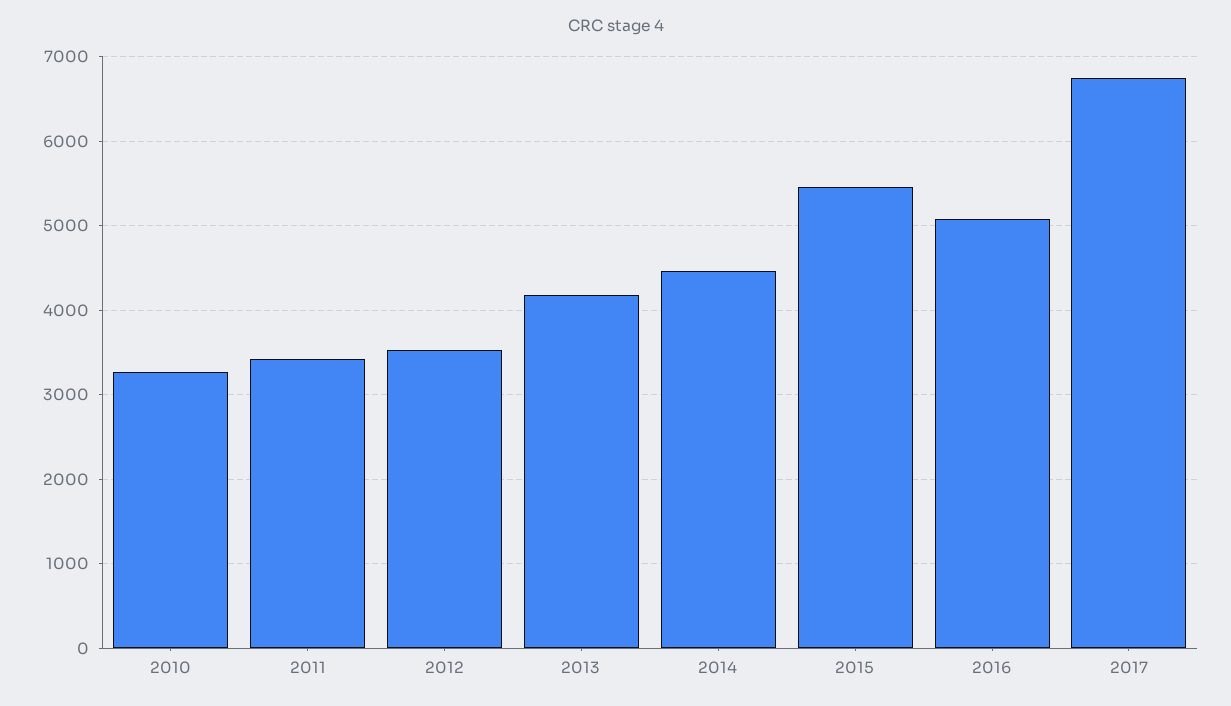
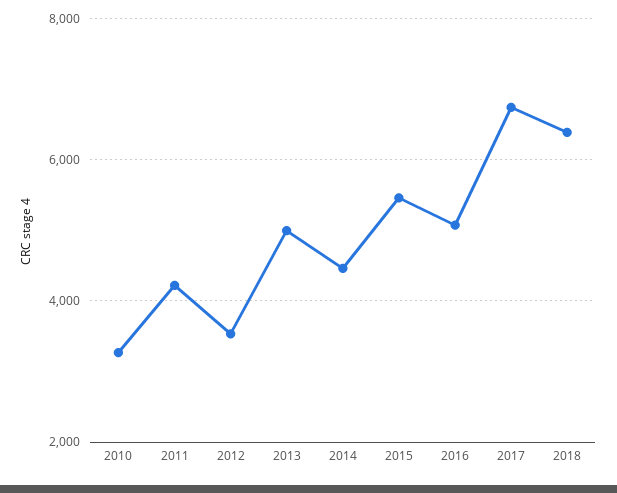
2011: 3400 -> 4200
2013: 4200 -> 5000
2018: none -> 6400

